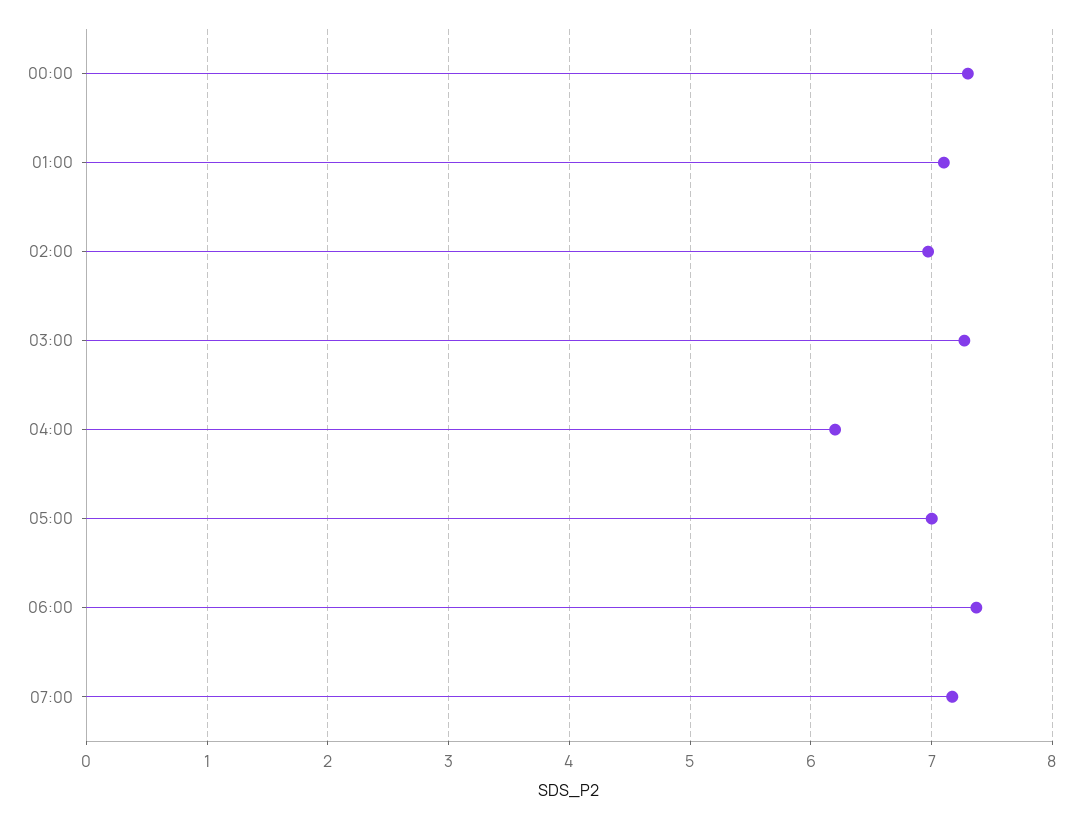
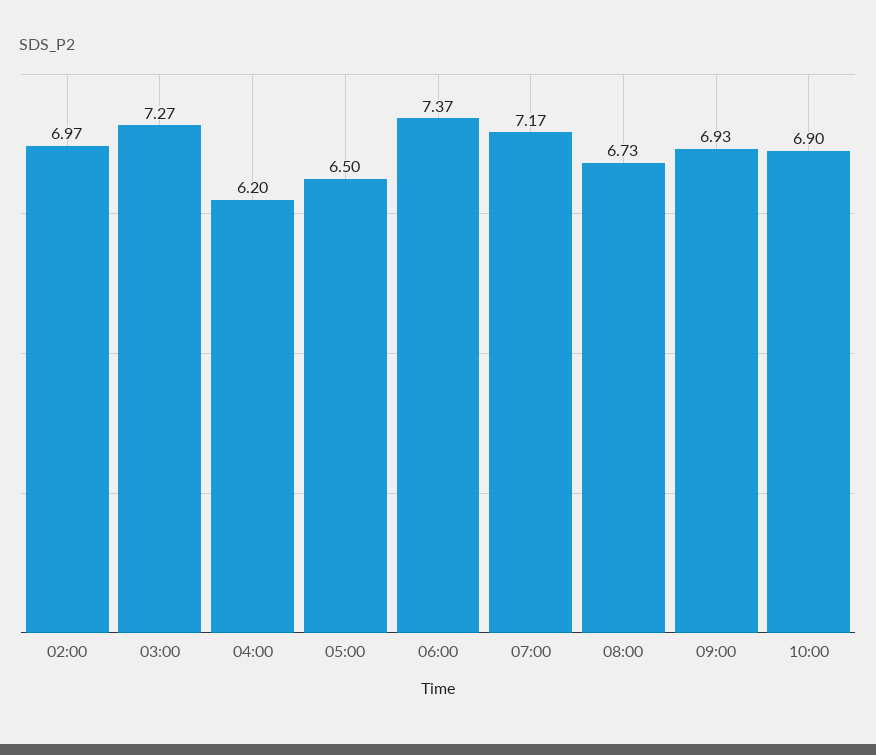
00:00: 7.3 -> none
01:00: 7.1 -> none
05:00: 7 -> 6.5
08:00: none -> 6.73
09:00: none -> 6.93
10:00: none -> 6.9

